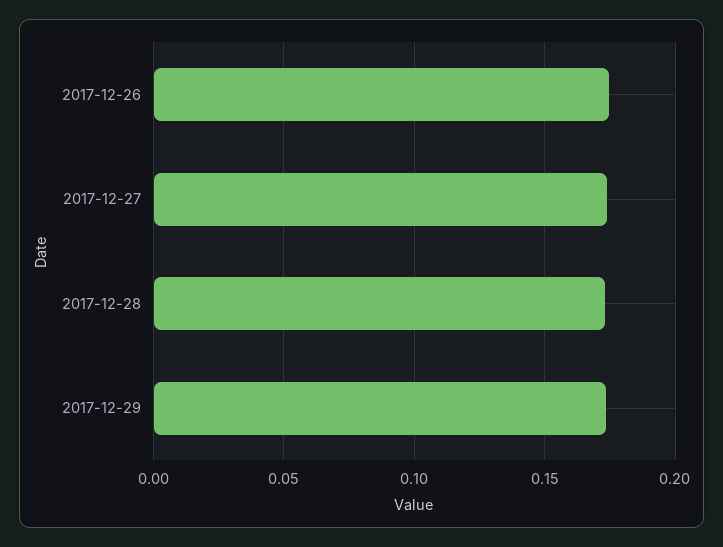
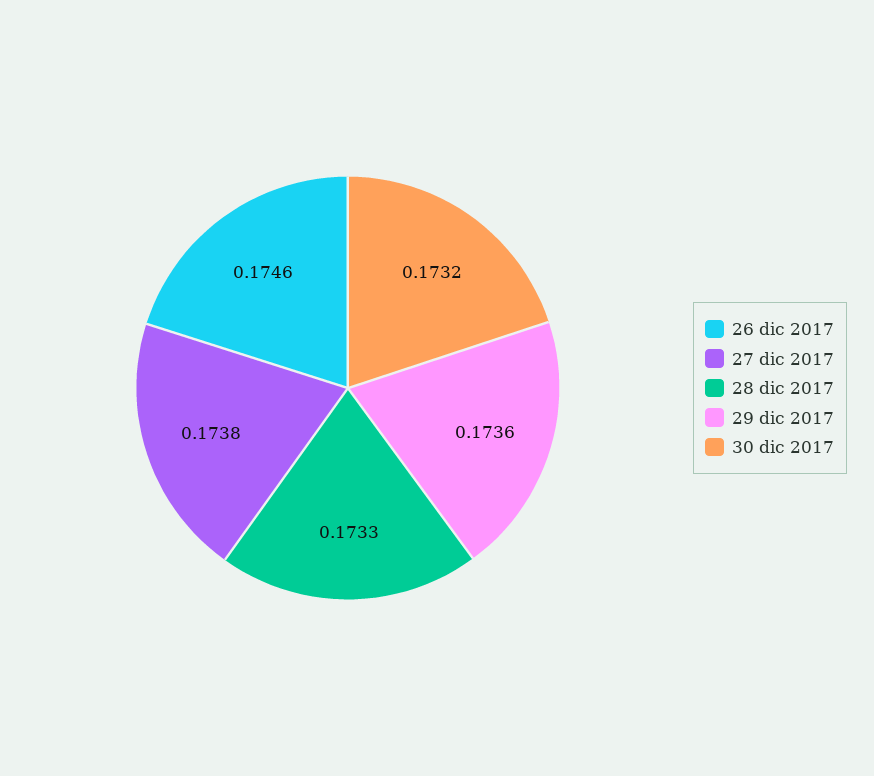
30 dic 2017: none -> 0.1732

